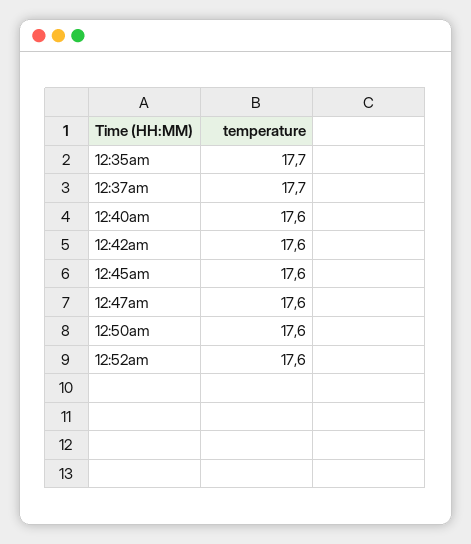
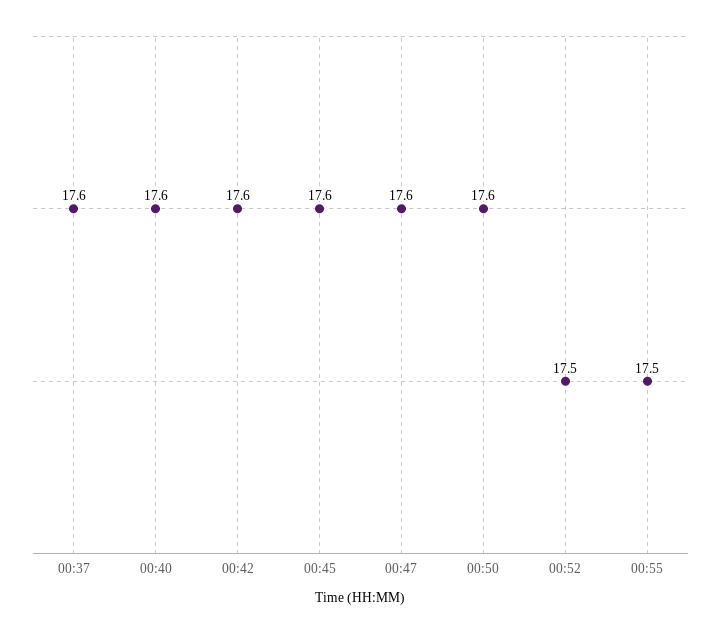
12:35am: 17.7 -> none
12:37am: 17.7 -> 17.6
12:52am: 17.6 -> 17.5
00:55: none -> 17.5

